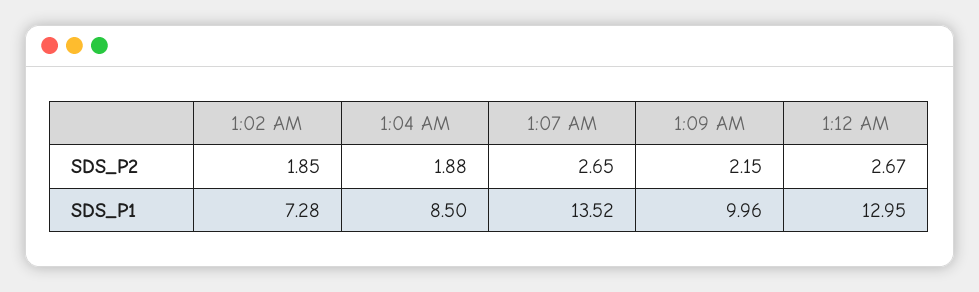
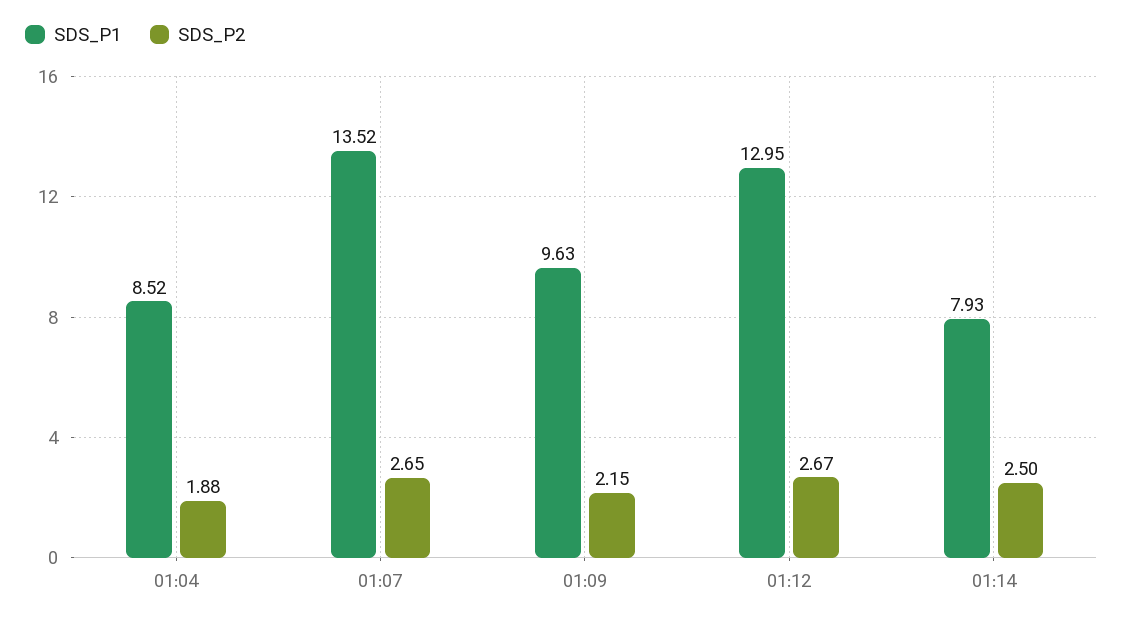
SDS_P2, 1:02 AM: 1.85 -> none
SDS_P1, 1:02 AM: 7.28 -> none
SDS_P1, 1:04 AM: 8.5 -> 8.52
SDS_P1, 1:09 AM: 9.96 -> 9.63
SDS_P1, 01:14: none -> 7.93
SDS_P2, 01:14: none -> 2.5

